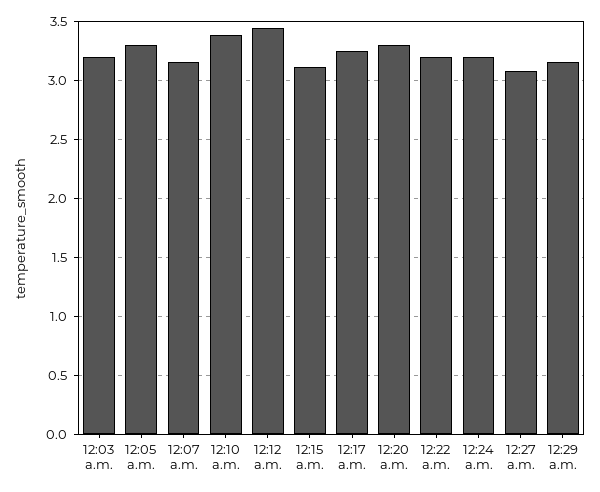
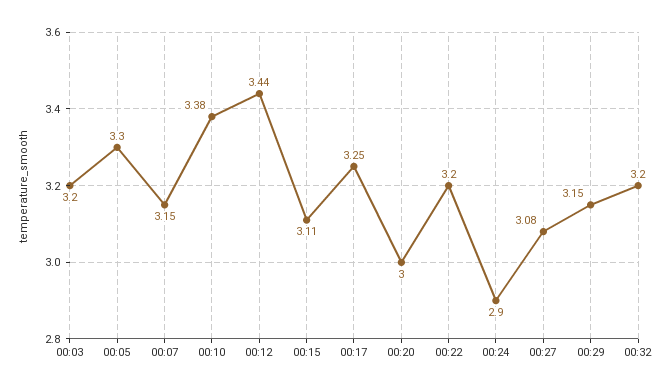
12:20 a.m.: 3.3 -> 3
12:24 a.m.: 3.2 -> 2.9
00:32: none -> 3.2

